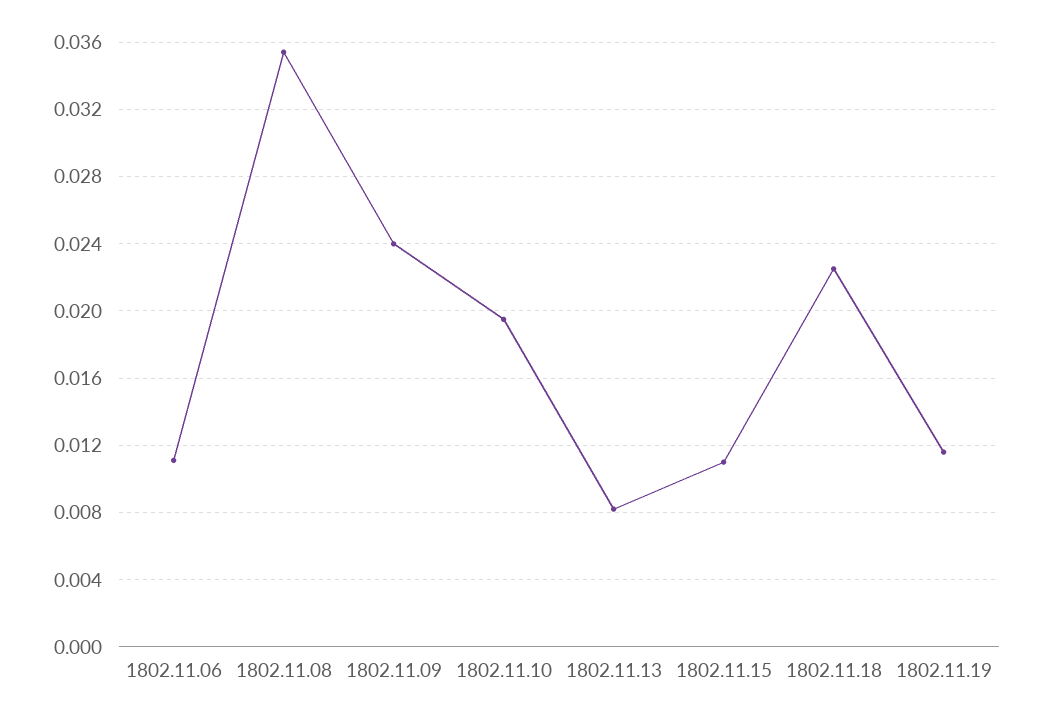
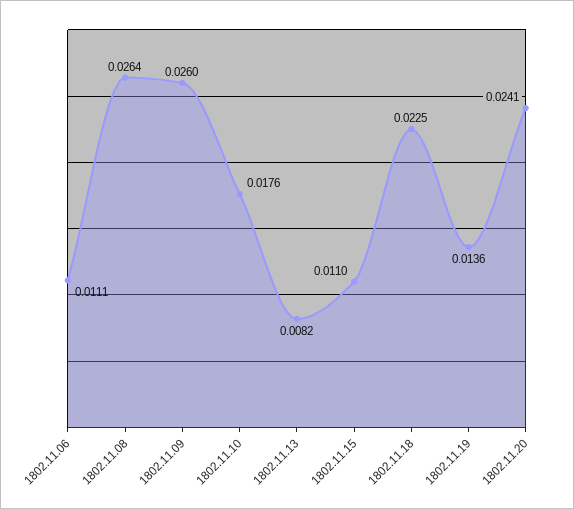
1802.11.08: 0.0355 -> 0.0264
1802.11.09: 0.024 -> 0.026
1802.11.10: 0.0195 -> 0.0176
1802.11.19: 0.0115 -> 0.0136
1802.11.20: none -> 0.0241

